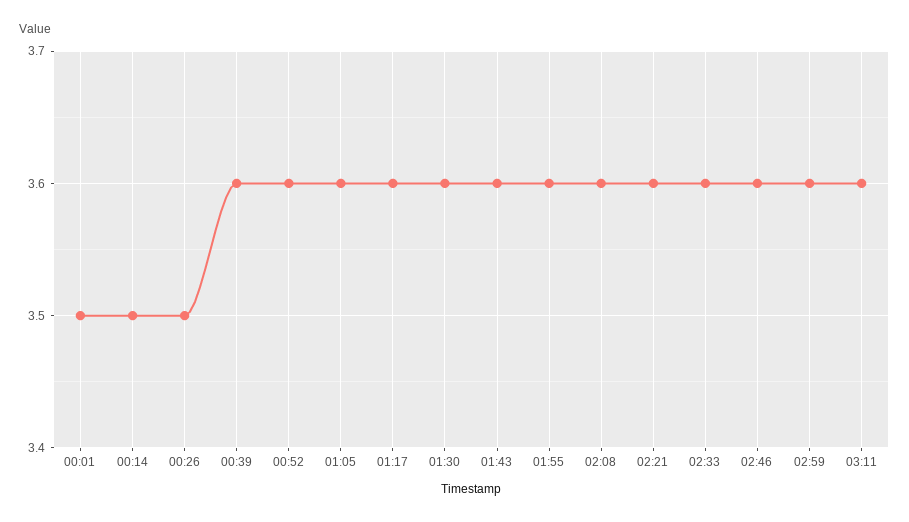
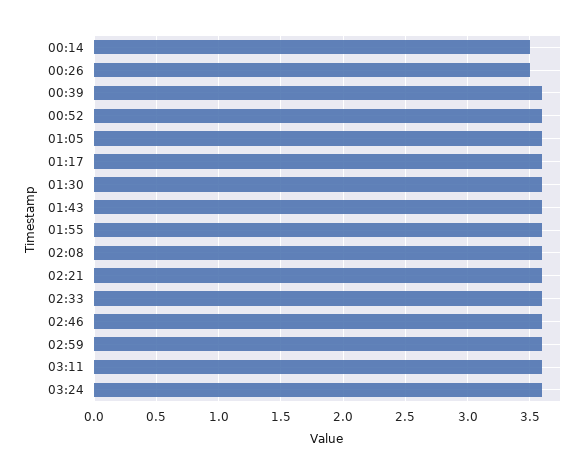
00:01: 3.5 -> none
03:24: none -> 3.6

